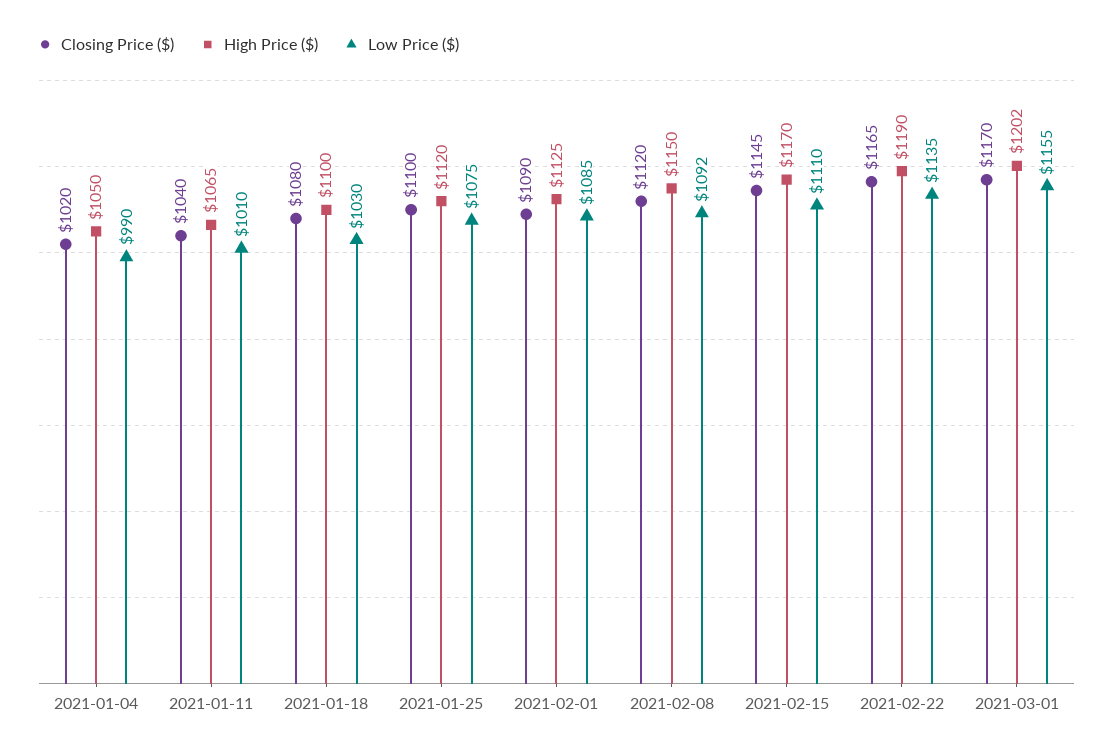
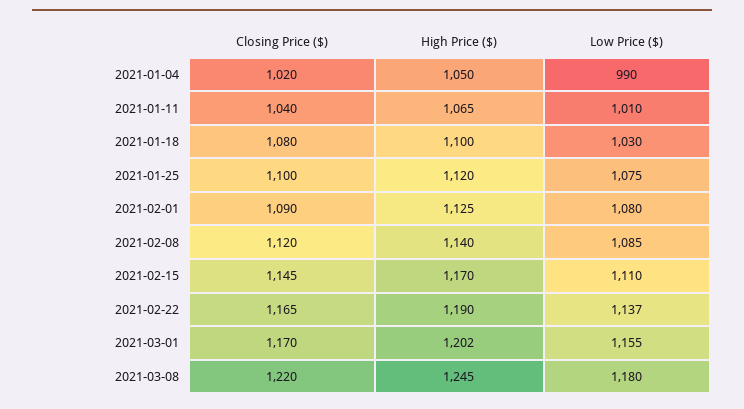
Low Price ($), 2021-02-01: 1085 -> 1080
High Price ($), 2021-02-08: 1150 -> 1140
Low Price ($), 2021-02-08: 1092 -> 1085
Low Price ($), 2021-02-22: 1135 -> 1137
Closing Price ($), 2021-03-08: none -> 1220
High Price ($), 2021-03-08: none -> 1245
Low Price ($), 2021-03-08: none -> 1180

